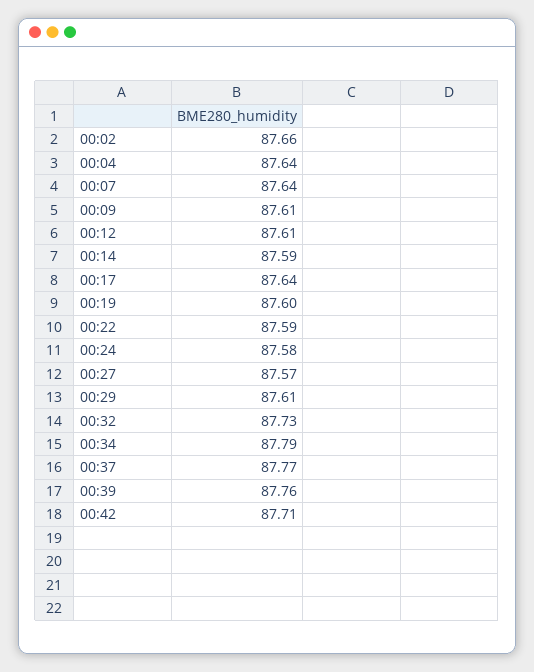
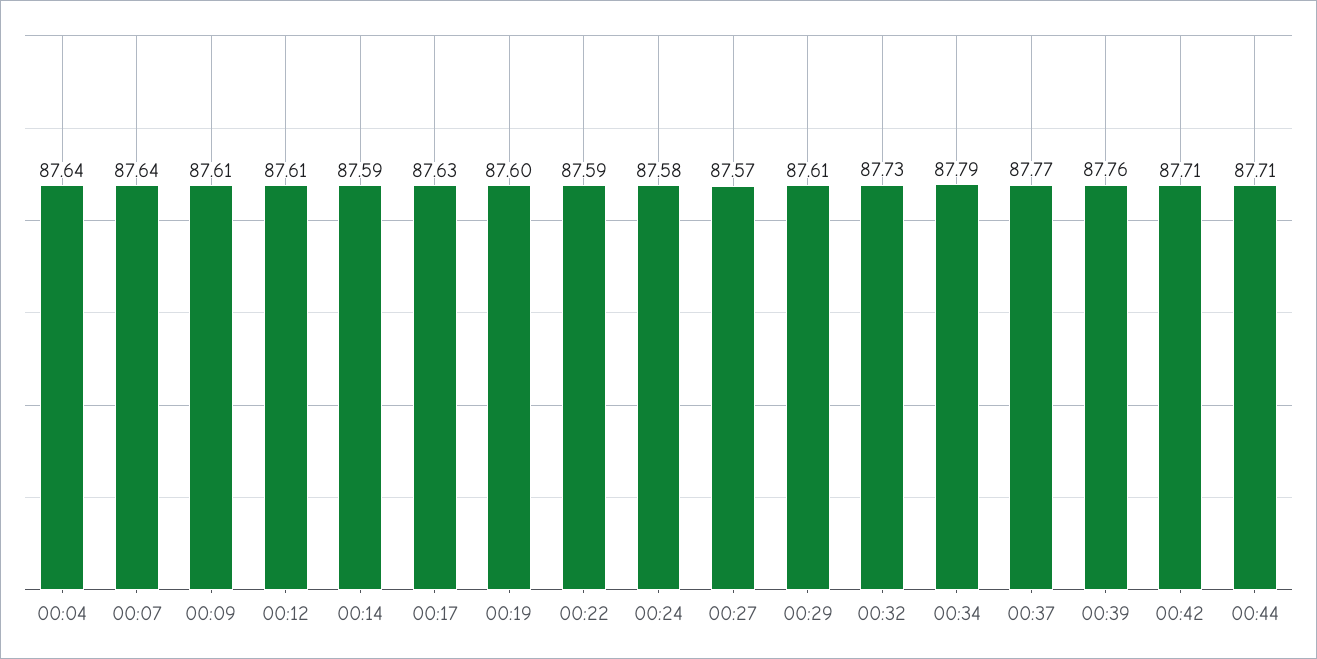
00:02: 87.66 -> none
00:17: 87.64 -> 87.63
00:44: none -> 87.71

